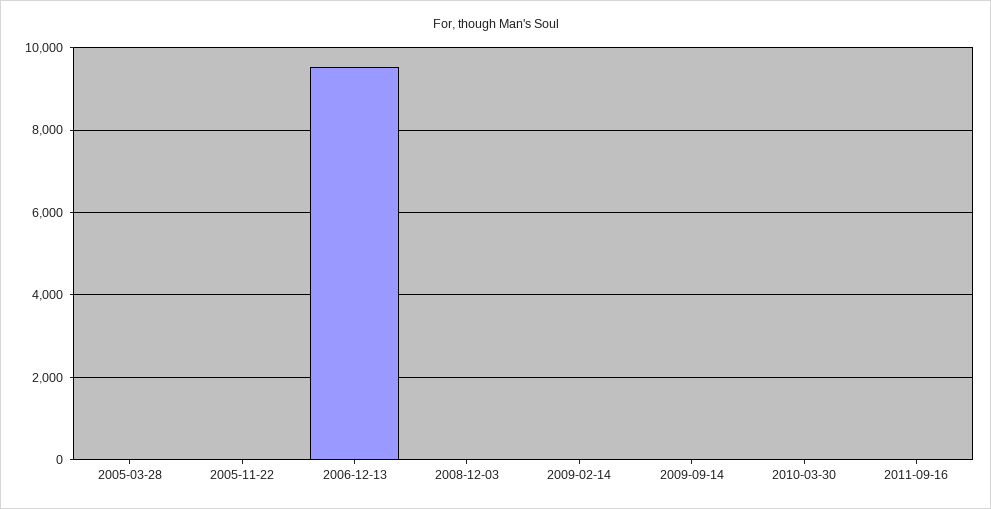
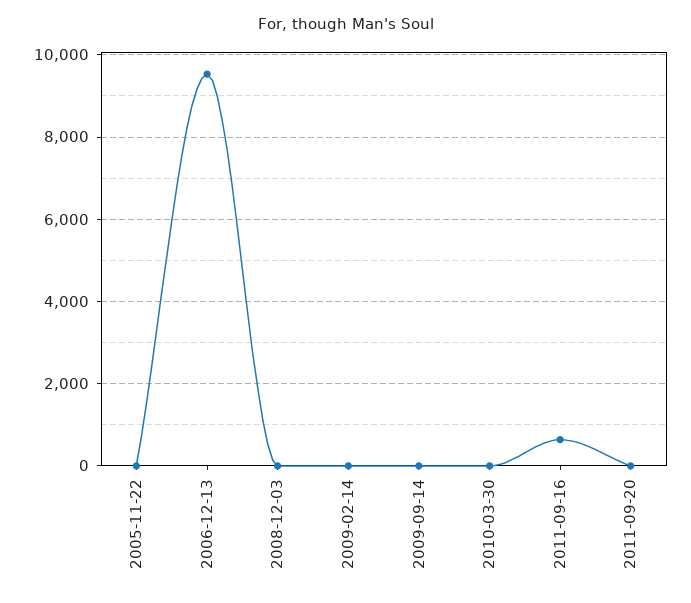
2005-03-28: 0 -> none
2011-09-16: 0 -> 600
2011-09-20: none -> 0

